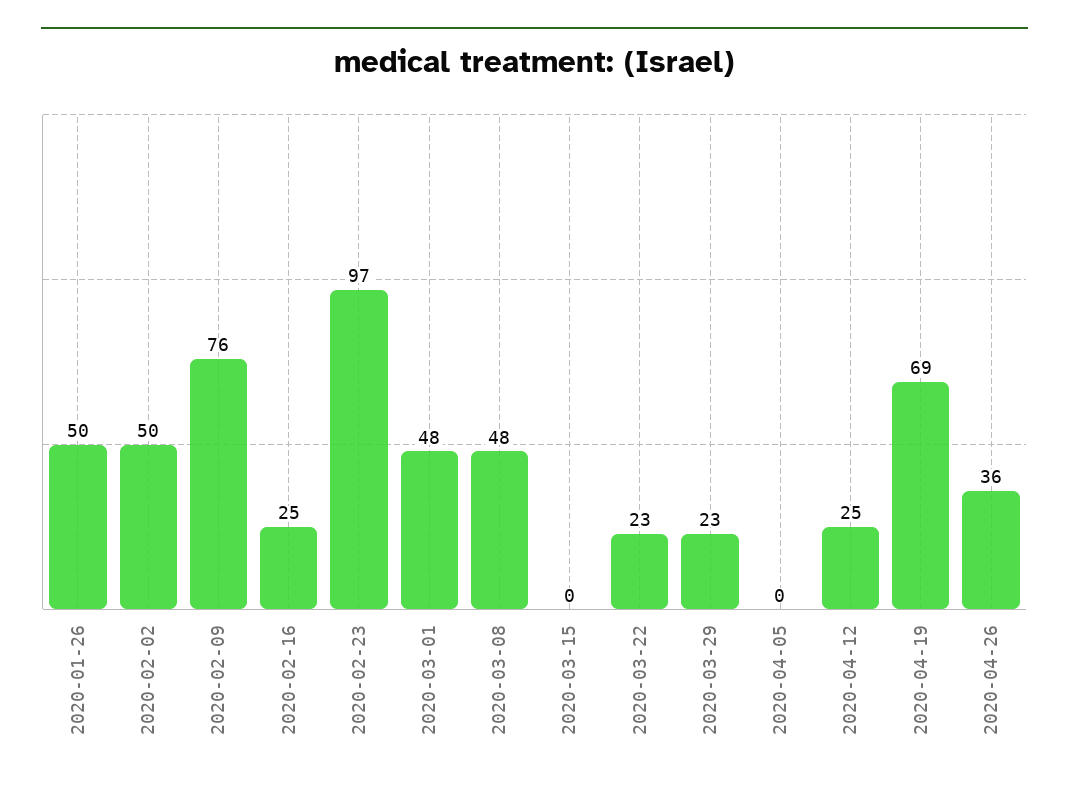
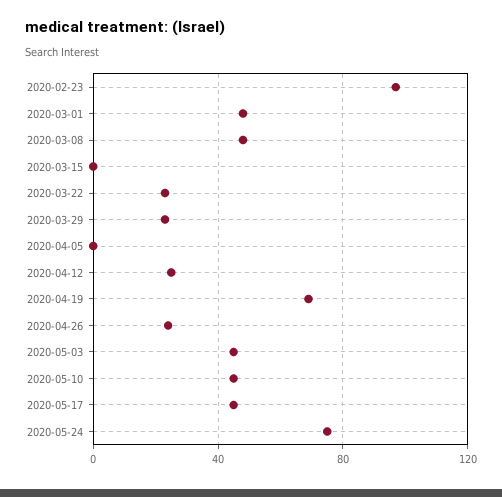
2020-01-26: 50 -> none
2020-02-02: 50 -> none
2020-02-09: 76 -> none
2020-02-16: 25 -> none
2020-04-26: 36 -> 25
2020-05-03: none -> 45
2020-05-10: none -> 45
2020-05-17: none -> 45
2020-05-24: none -> 75

